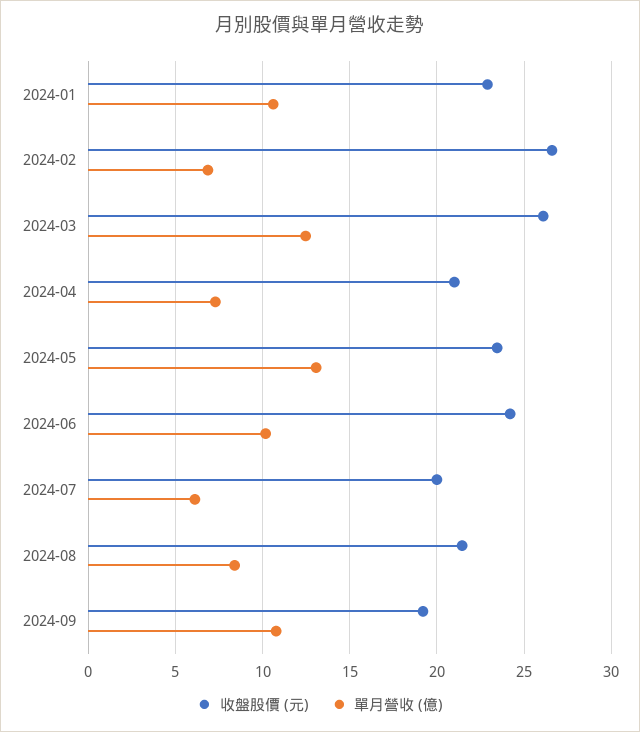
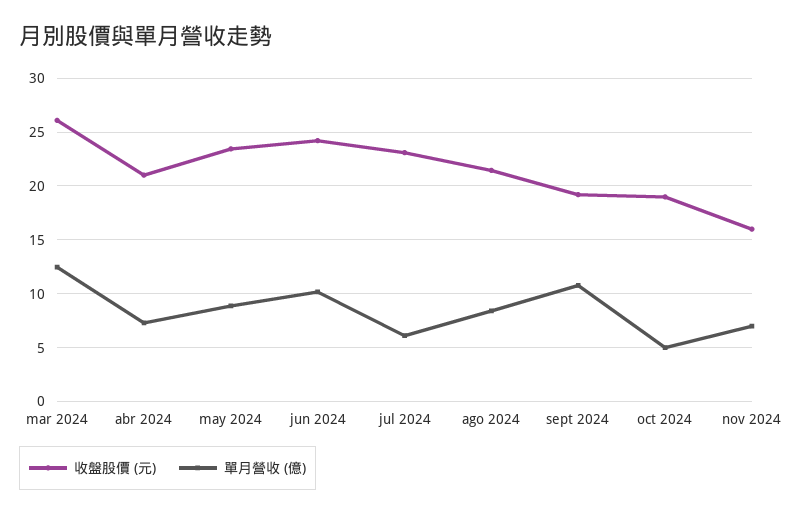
收盤股價 (元), 2024-01: 23 -> none
單月營收 (億), 2024-01: 10.5 -> none
收盤股價 (元), 2024-02: 26.5 -> none
單月營收 (億), 2024-02: 7 -> none
單月營收 (億), 2024-05: 13 -> 9
收盤股價 (元), 2024-07: 20 -> 23
收盤股價 (元), oct 2024: none -> 19
單月營收 (億), oct 2024: none -> 5
收盤股價 (元), nov 2024: none -> 16
單月營收 (億), nov 2024: none -> 7

